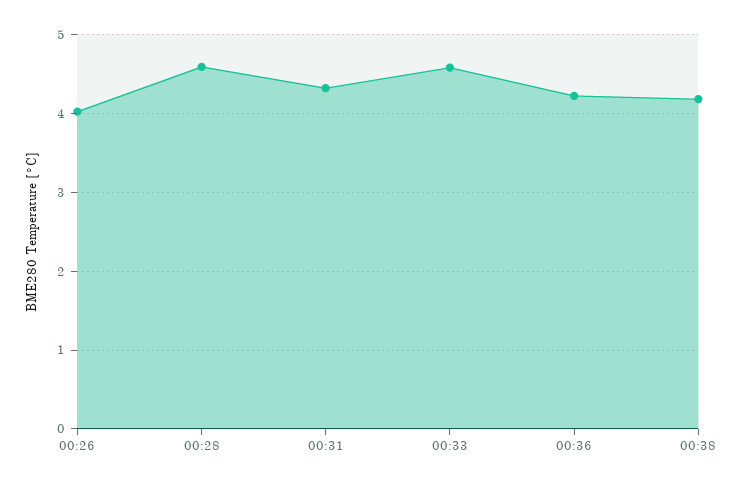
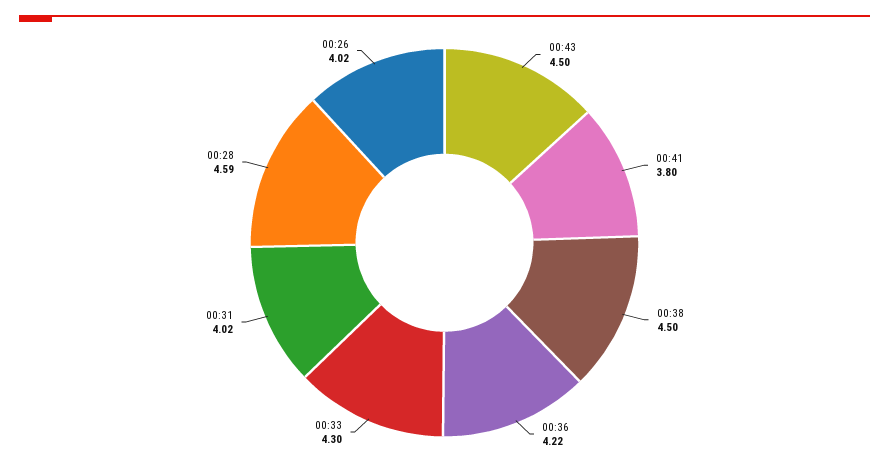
00:31: 4.3 -> 4.02
00:33: 4.6 -> 4.3
00:38: 4.2 -> 4.5
00:43: none -> 4.5
00:41: none -> 3.8

